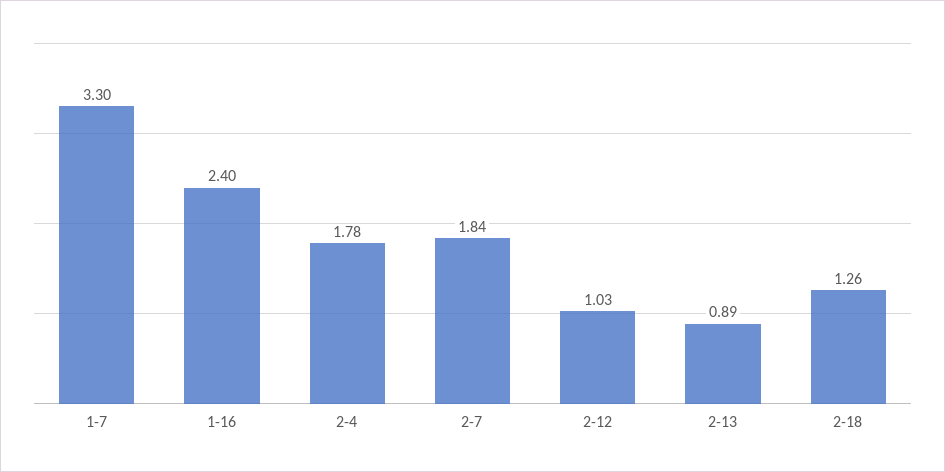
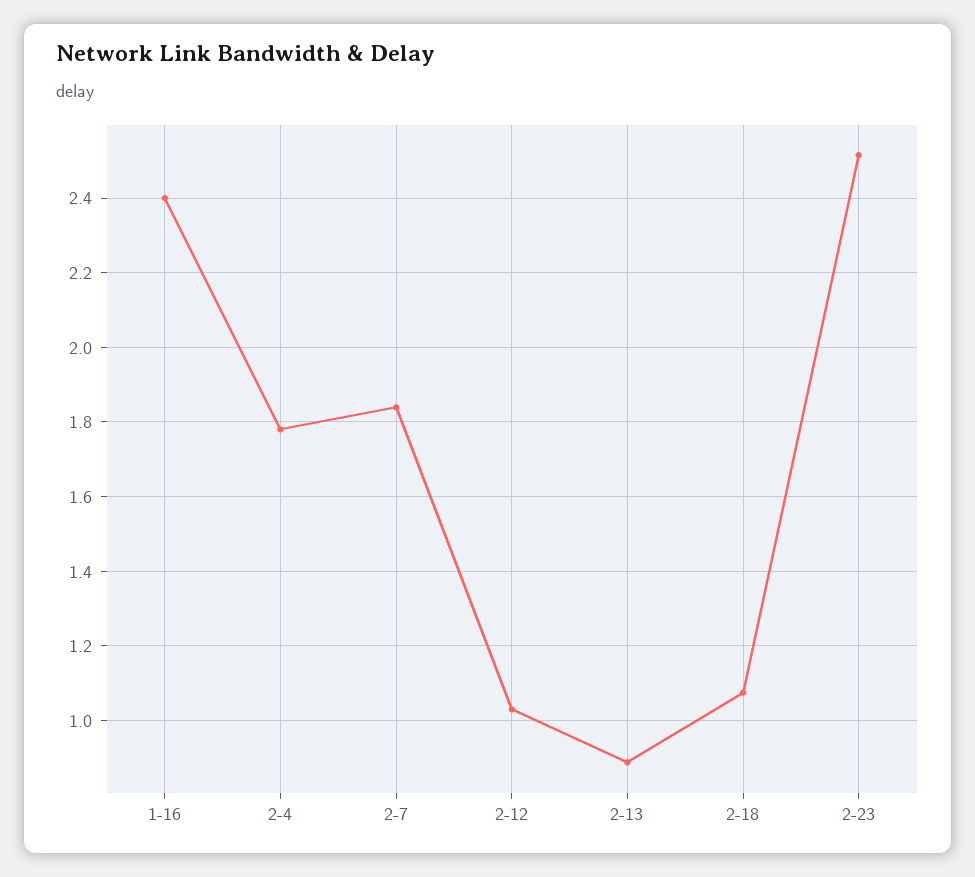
1-7: 3.3 -> none
2-18: 1.26 -> 1.08
2-23: none -> 2.52

